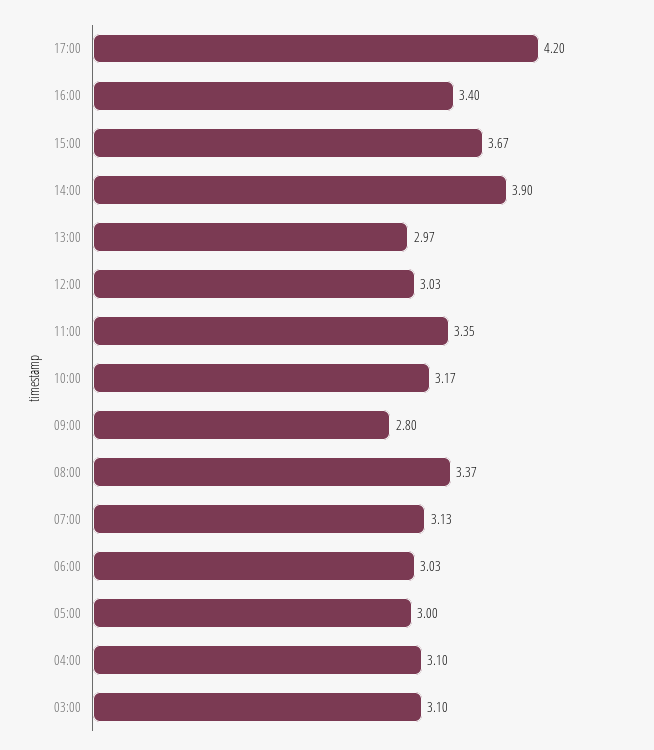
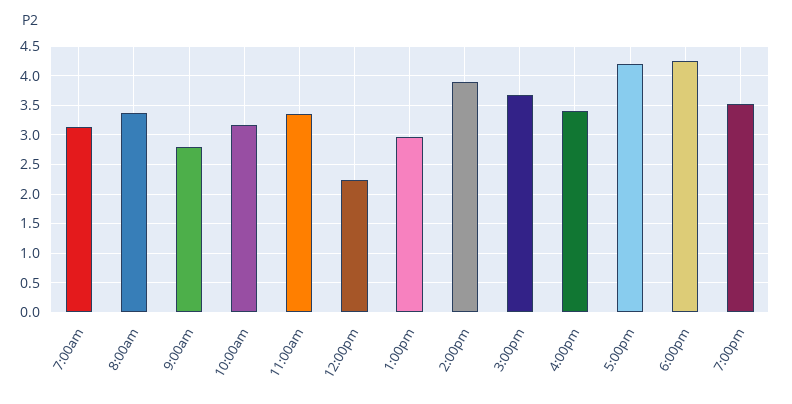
12:00: 3.03 -> 2.25
06:00: 3.03 -> none
05:00: 3 -> none
04:00: 3.1 -> none
03:00: 3.1 -> none
6:00pm: none -> 4.25
7:00pm: none -> 3.5

